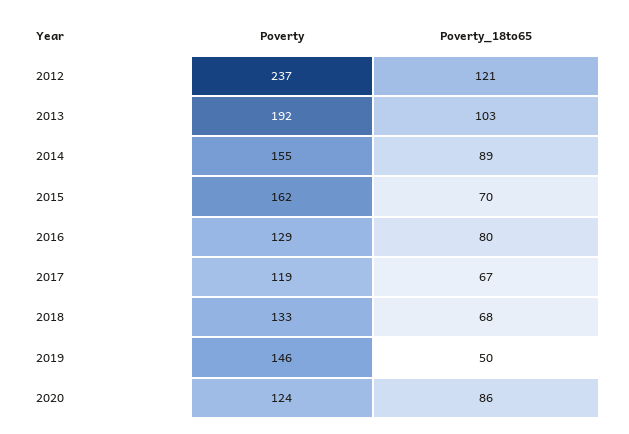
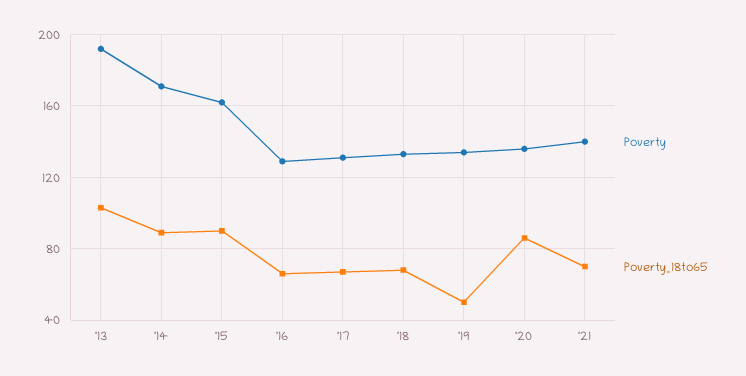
Poverty, 2012: 237 -> none
Poverty_18to65, 2012: 121 -> none
Poverty, 2014: 155 -> 170
Poverty_18to65, 2015: 70 -> 90
Poverty_18to65, 2016: 80 -> 65
Poverty, 2017: 119 -> 130
Poverty, 2019: 146 -> 135
Poverty, 2020: 124 -> 135
Poverty, '21: none -> 140
Poverty_18to65, '21: none -> 70

